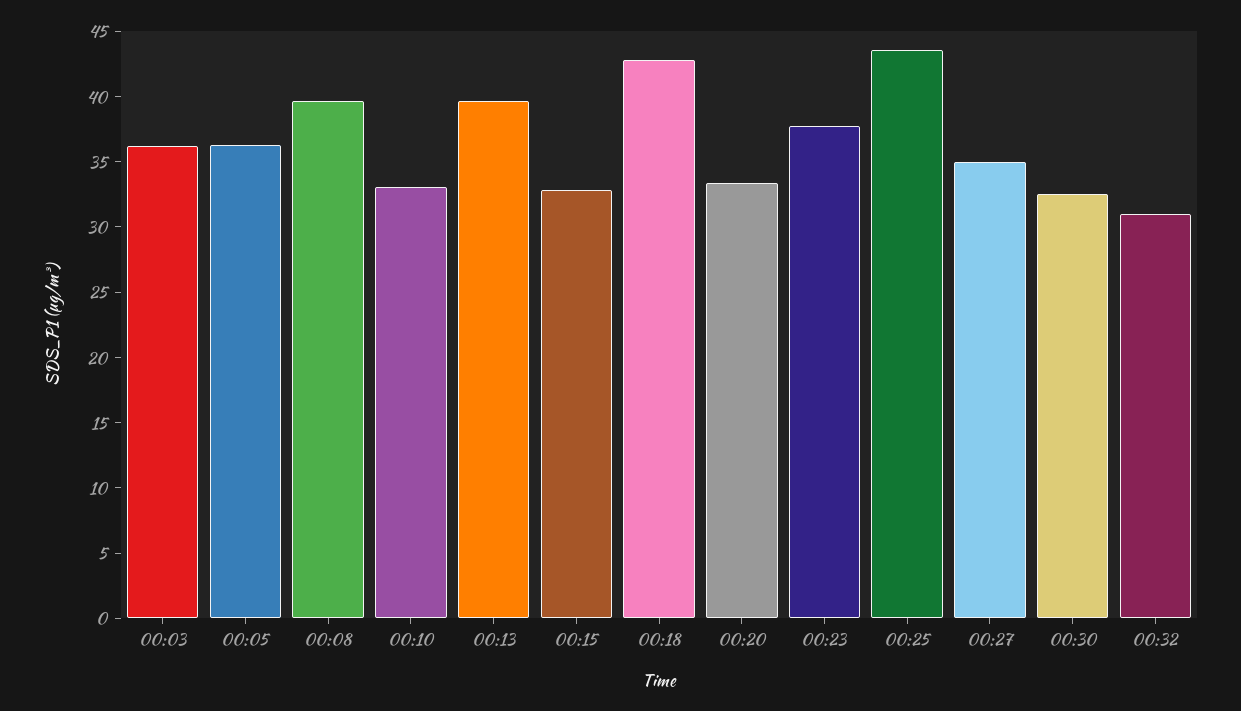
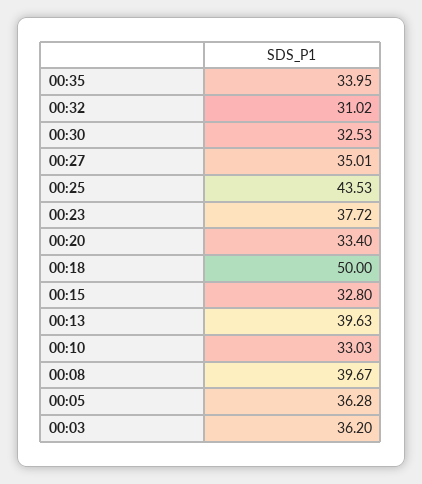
00:18: 43 -> 50
00:35: none -> 33.95

